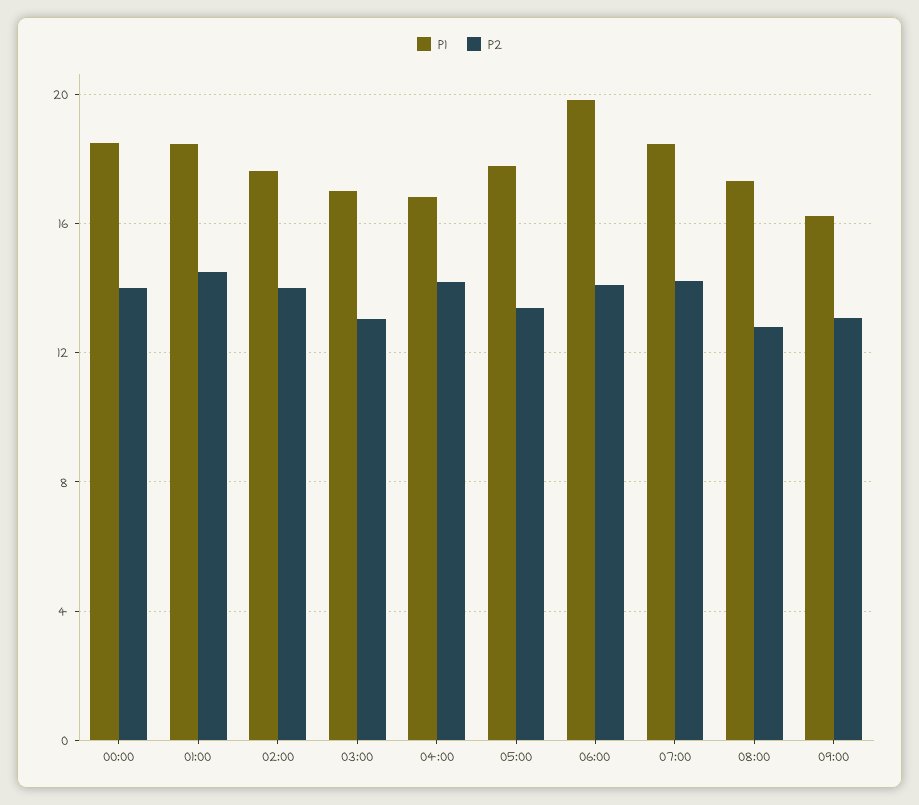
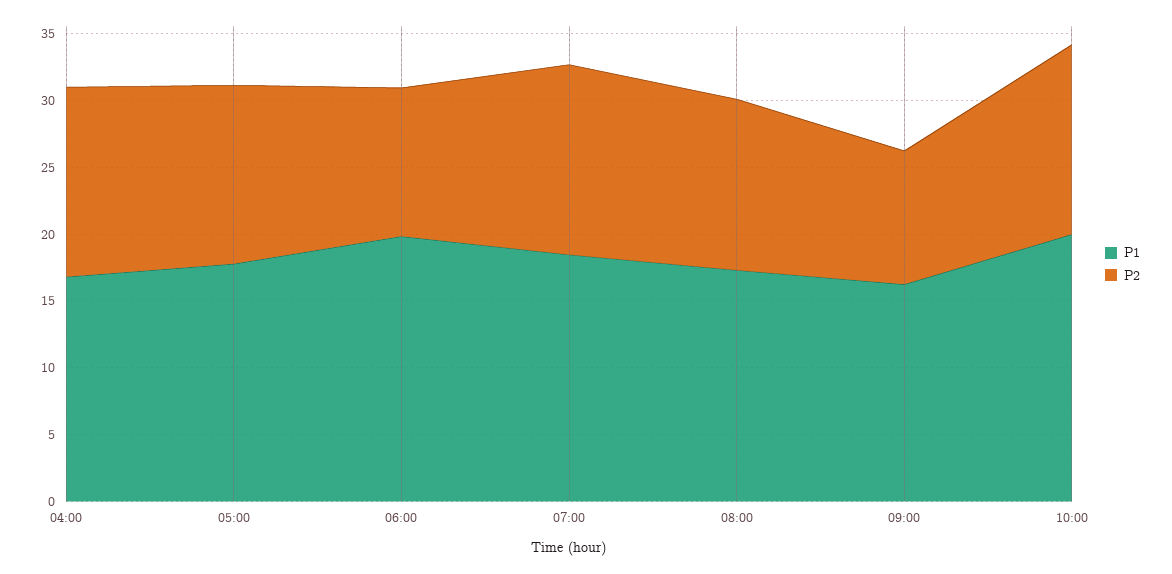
P1, 00:00: 18.5 -> none
P2, 00:00: 14 -> none
P1, 01:00: 18.5 -> none
P2, 01:00: 14.5 -> none
P1, 02:00: 17.5 -> none
P2, 02:00: 14 -> none
P1, 03:00: 17 -> none
P2, 03:00: 13 -> none
P2, 06:00: 14 -> 11
P2, 09:00: 13 -> 10
P1, 10:00: none -> 20
P2, 10:00: none -> 14

